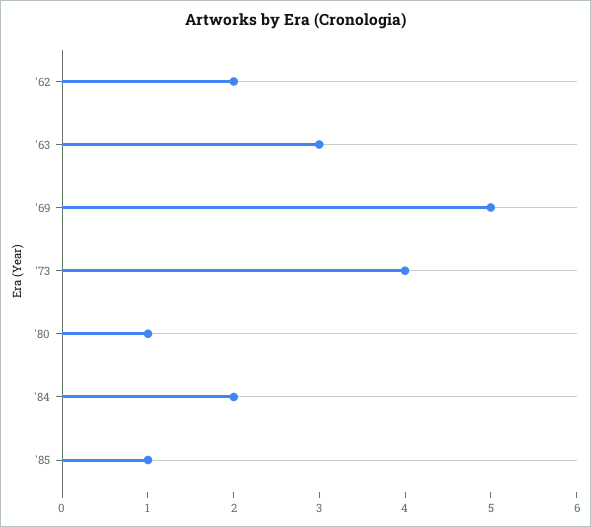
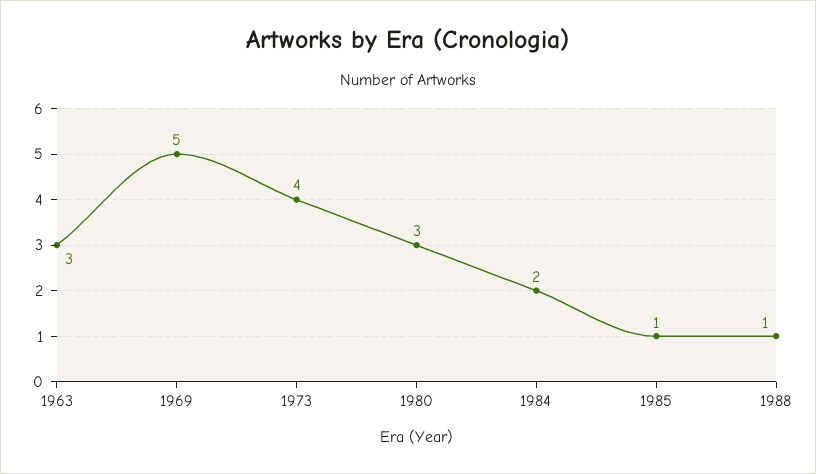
'62: 2 -> none
'80: 1 -> 3
1988: none -> 1

